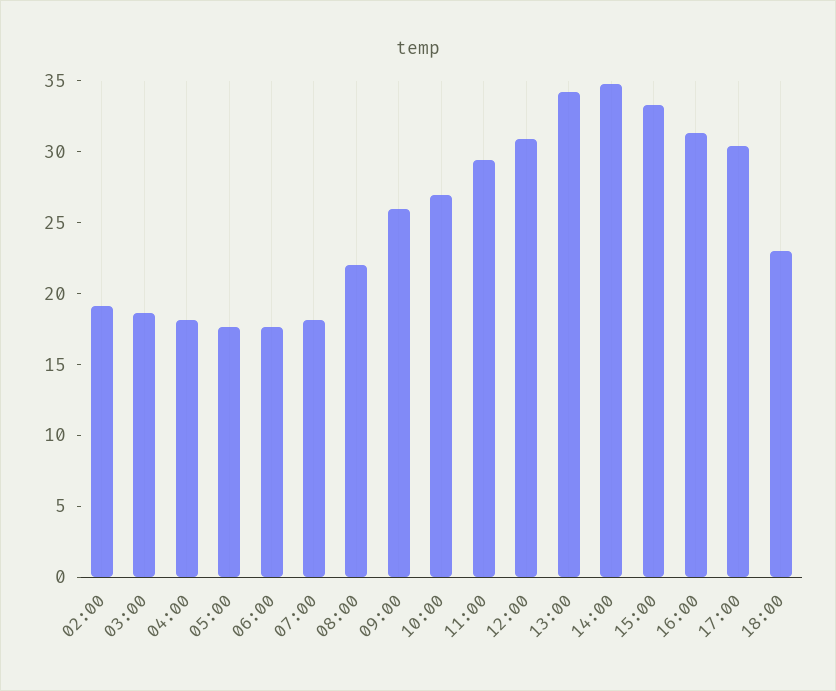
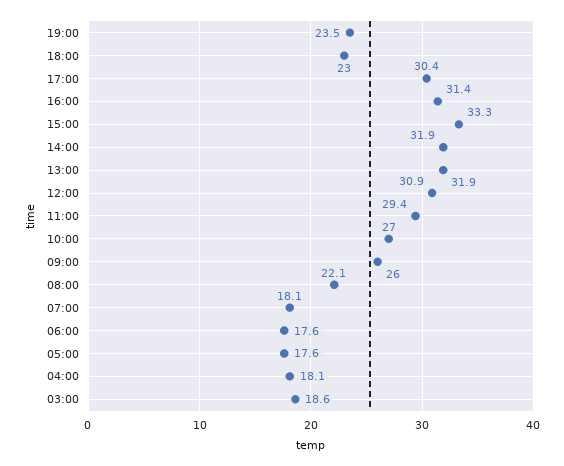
02:00: 19 -> none
13:00: 34 -> 31.9
14:00: 35 -> 31.9
19:00: none -> 23.5

